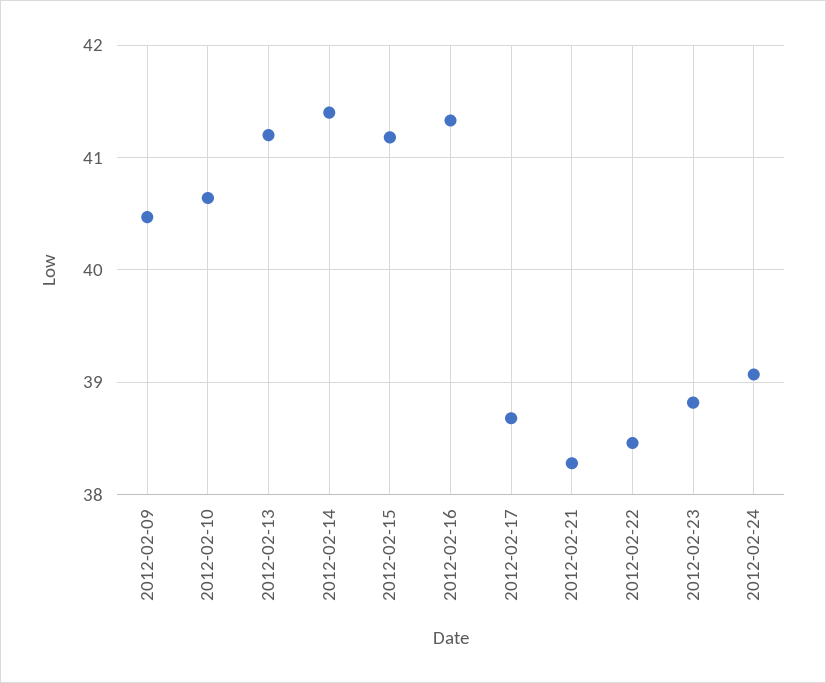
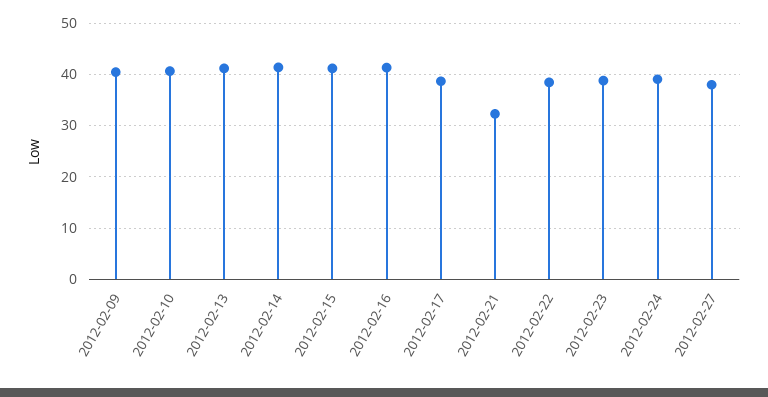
2012-02-21: 38.3 -> 32
2012-02-27: none -> 38

